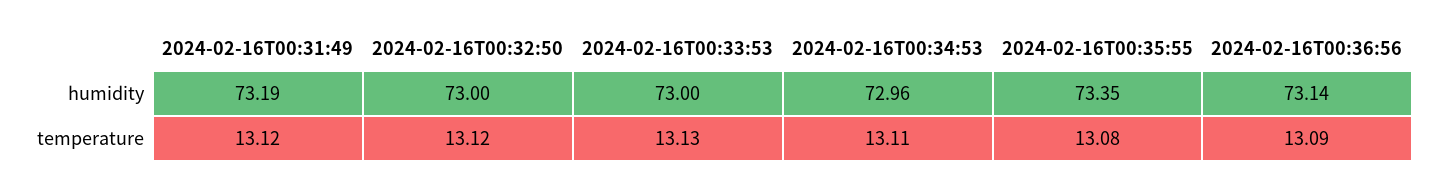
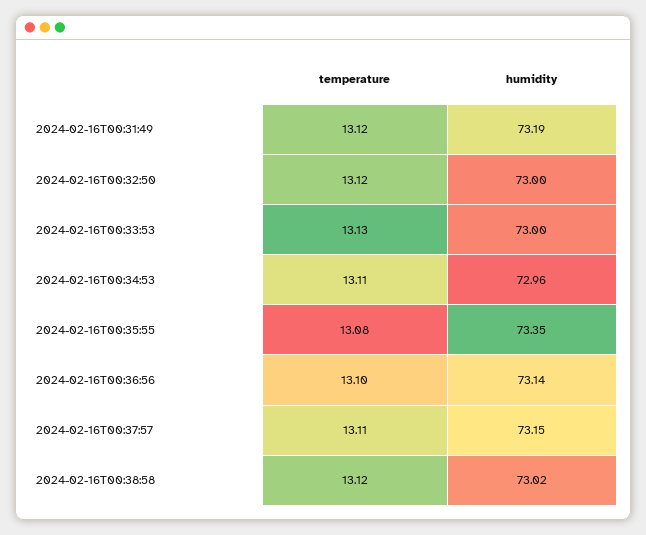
2024-02-16T00:36:56, temperature: 13.09 -> 13.1
2024-02-16T00:37:57, temperature: none -> 13.11
2024-02-16T00:37:57, humidity: none -> 73.15
2024-02-16T00:38:58, temperature: none -> 13.12
2024-02-16T00:38:58, humidity: none -> 73.02

